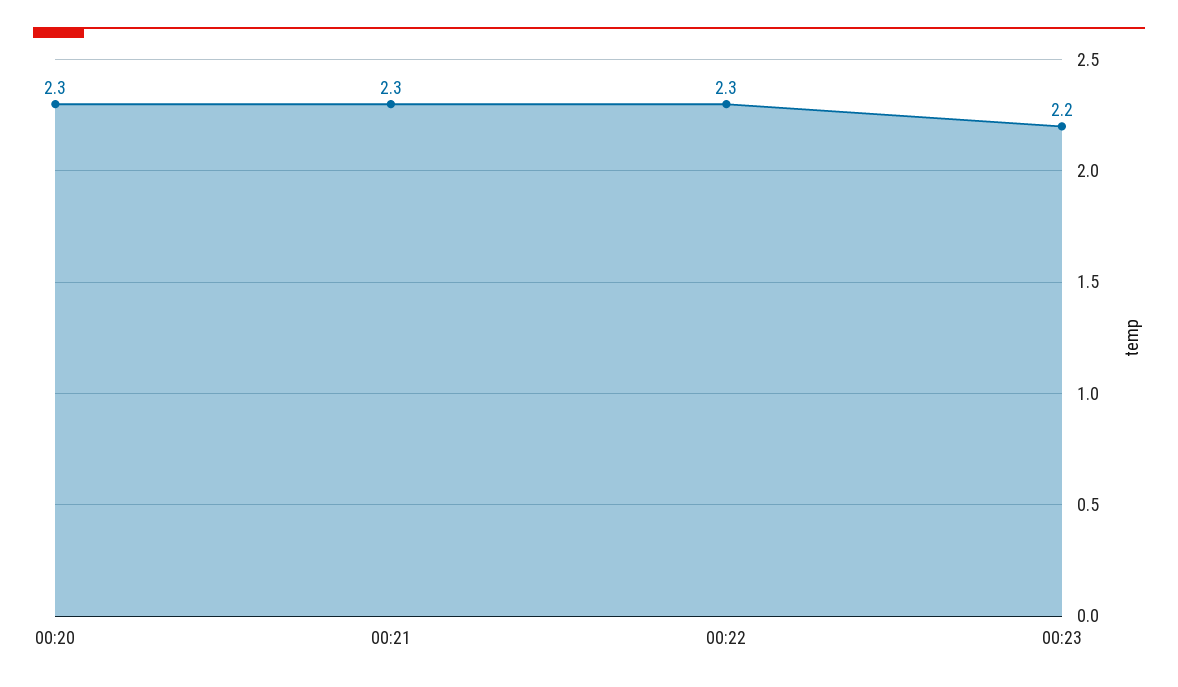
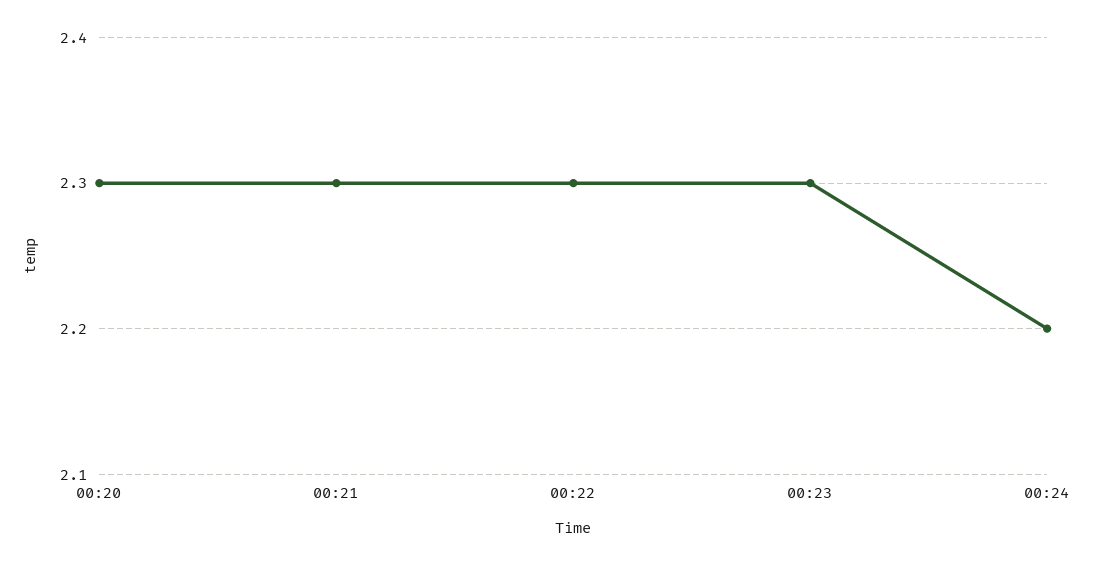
00:23: 2.2 -> 2.3
00:24: none -> 2.2

